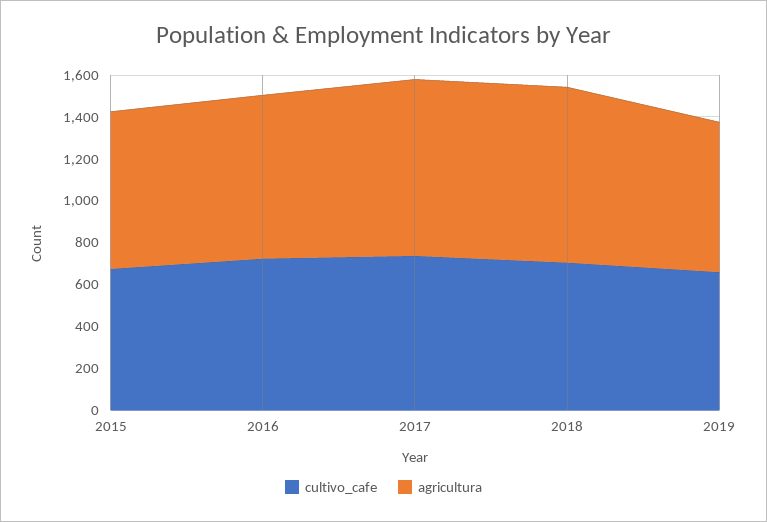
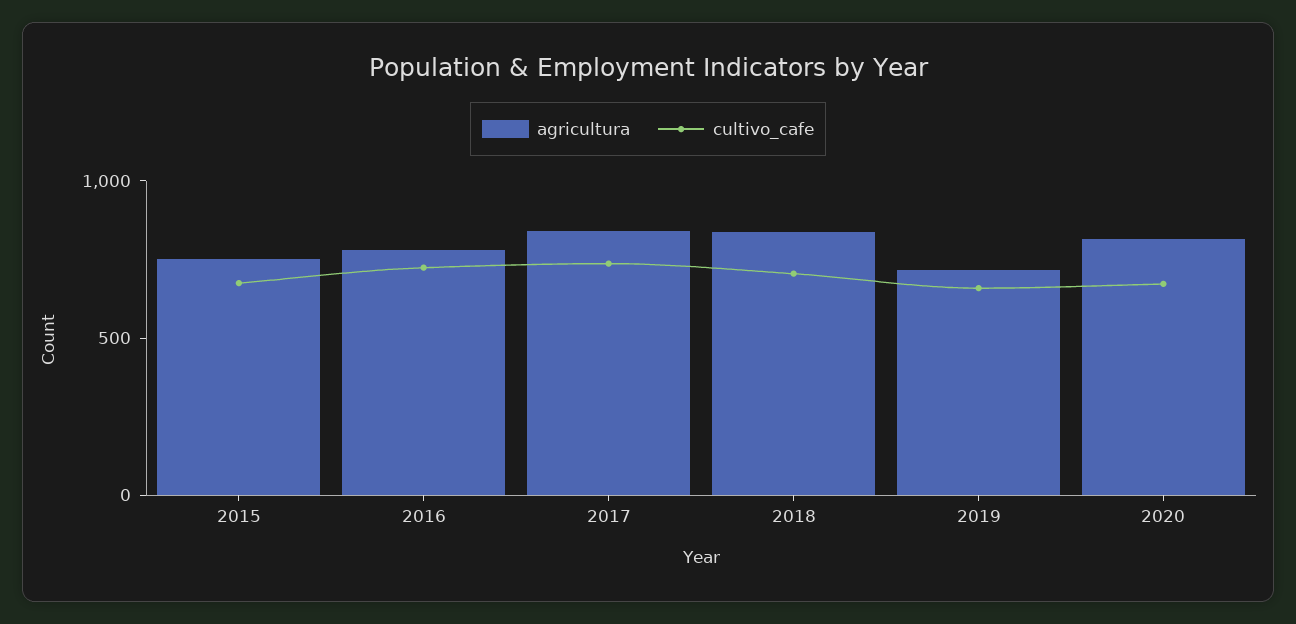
agricultura, 2020: none -> 800
cultivo_cafe, 2020: none -> 700

